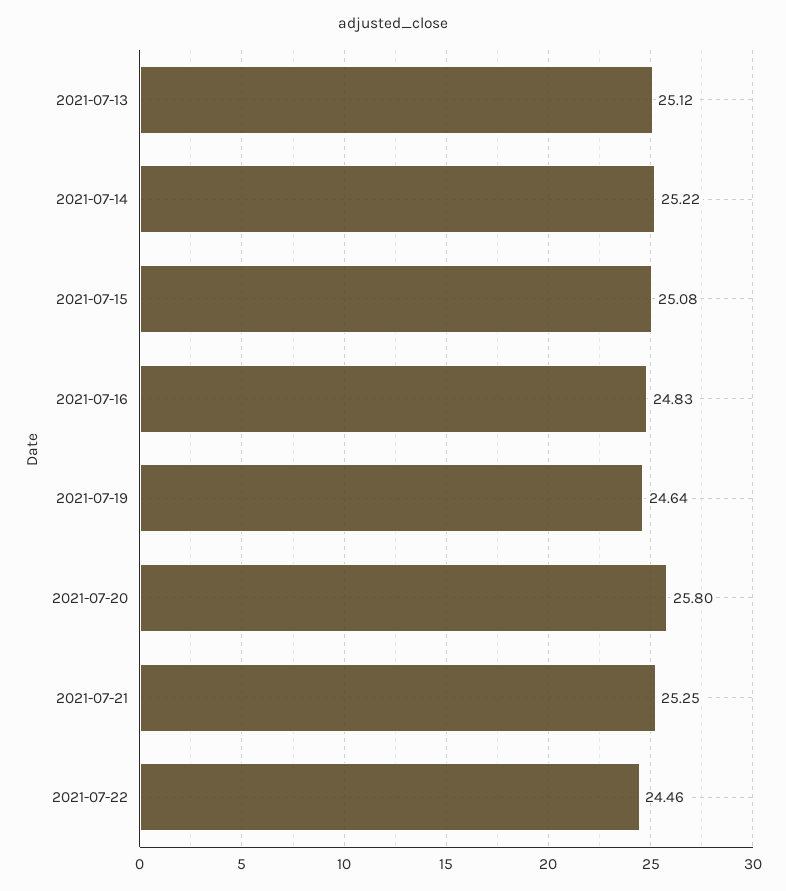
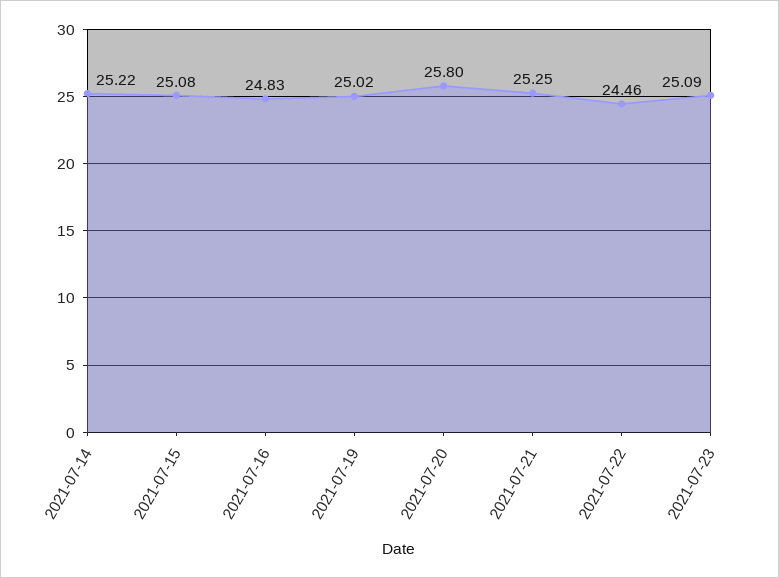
2021-07-13: 25.12 -> none
2021-07-19: 24.64 -> 25.02
2021-07-23: none -> 25.09

